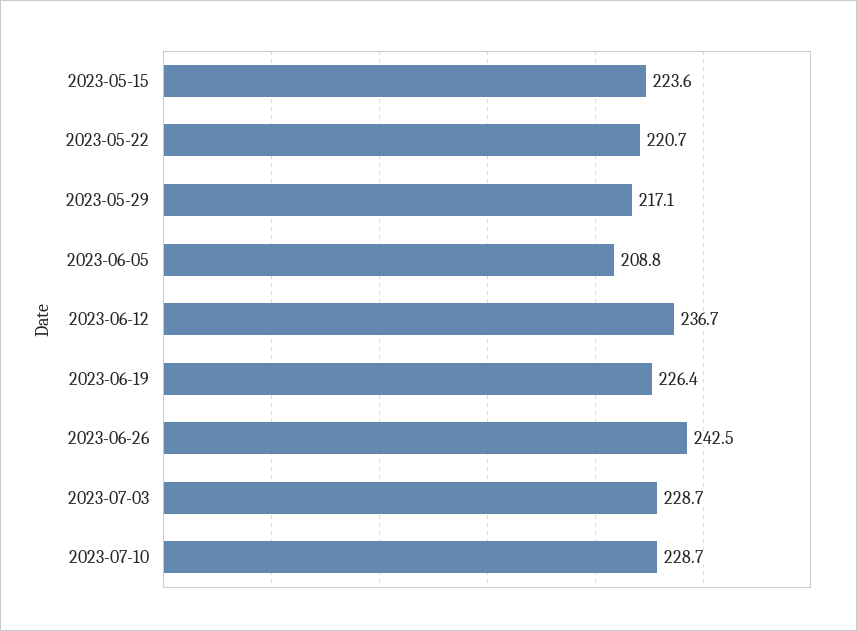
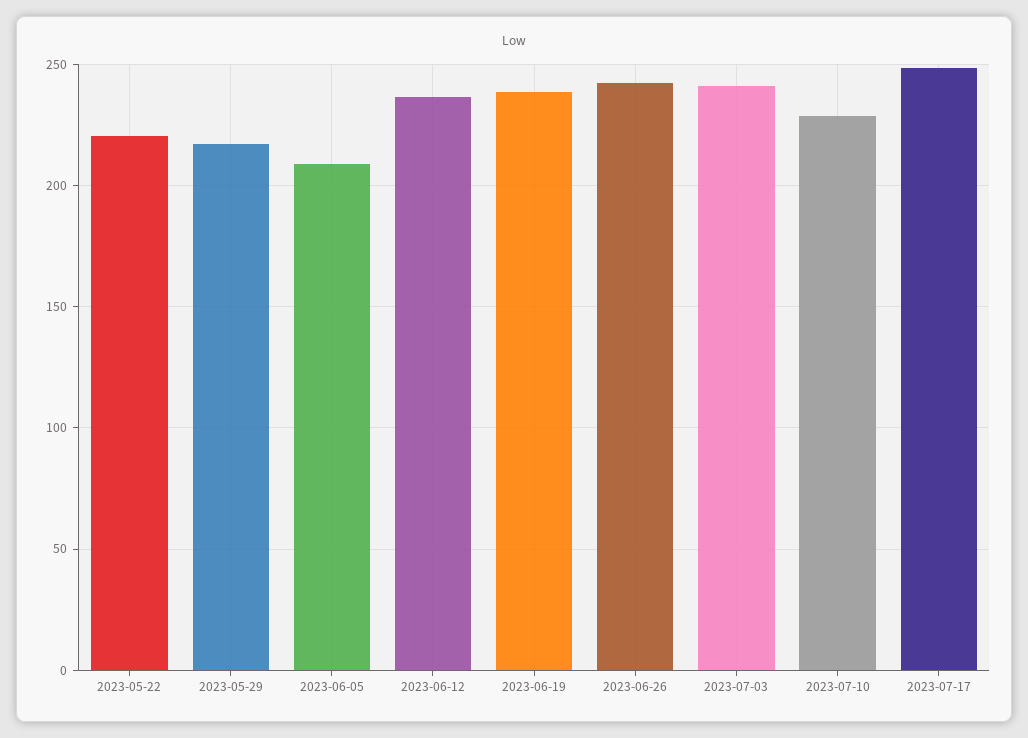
2023-05-15: 223.6 -> none
2023-06-19: 226.4 -> 240
2023-07-03: 228.7 -> 240
2023-07-17: none -> 250

